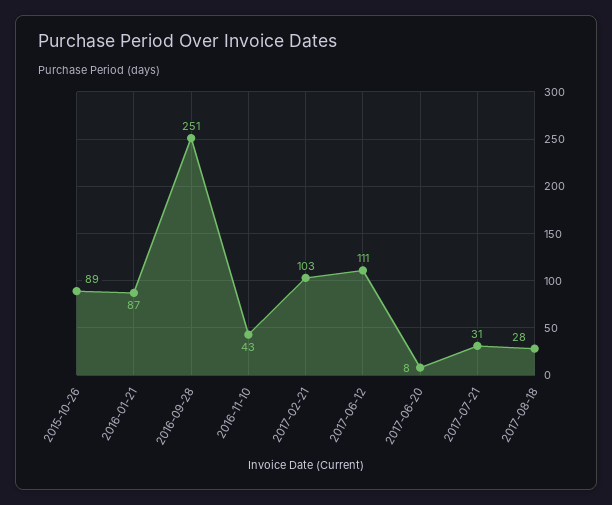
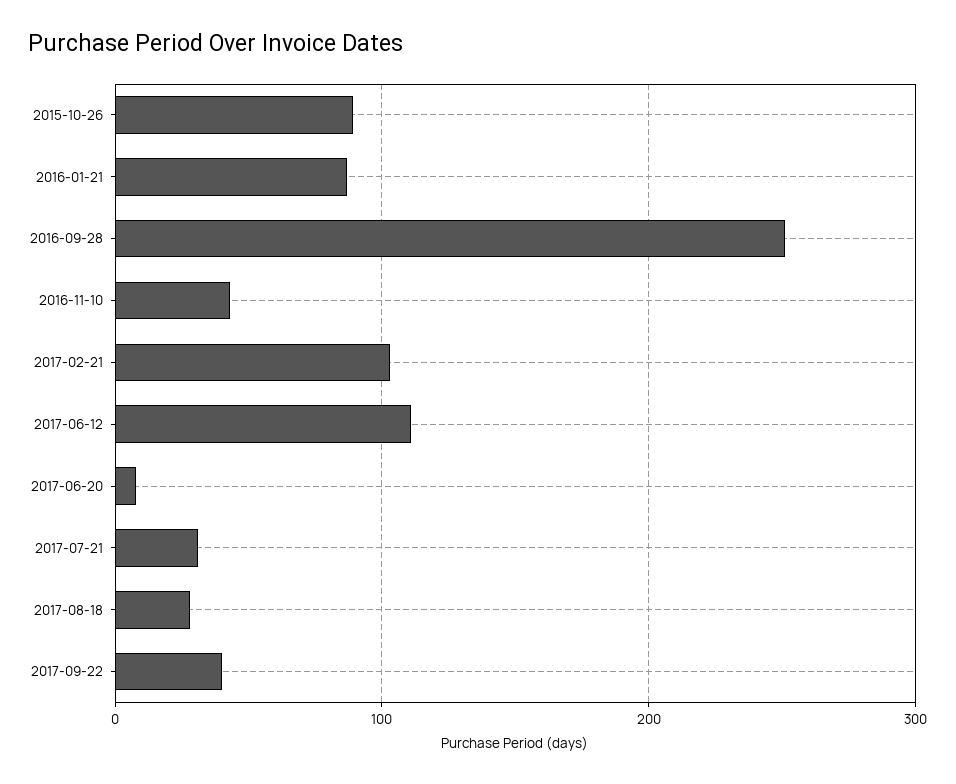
2017-09-22: none -> 40

